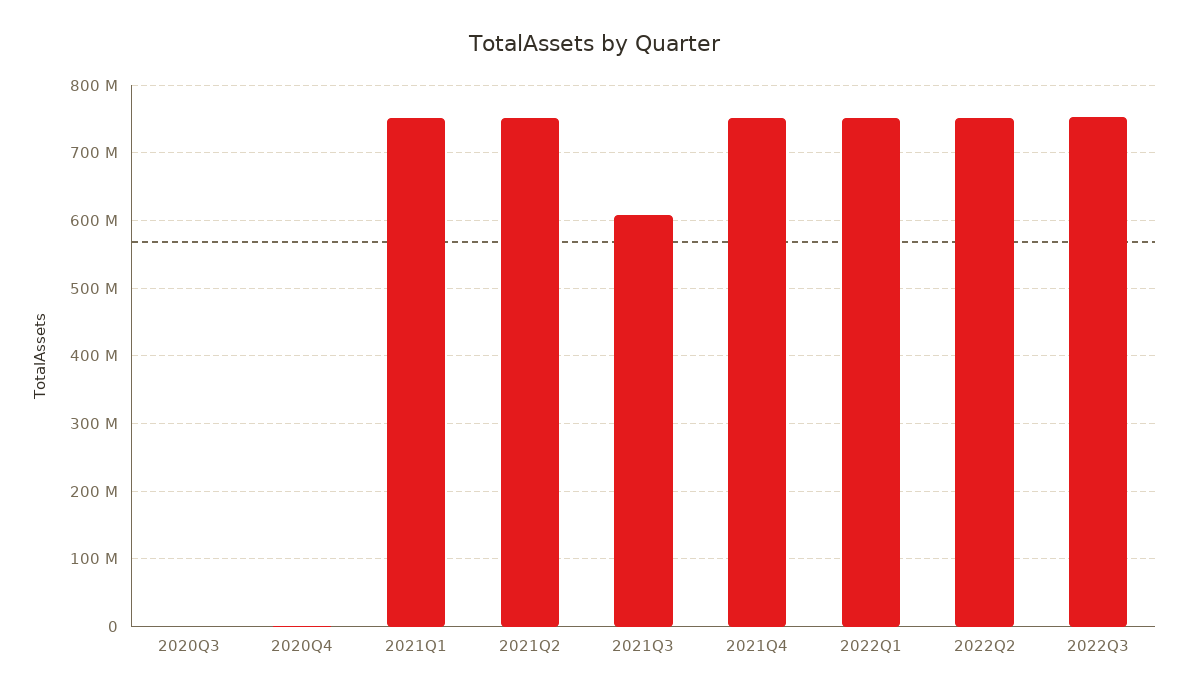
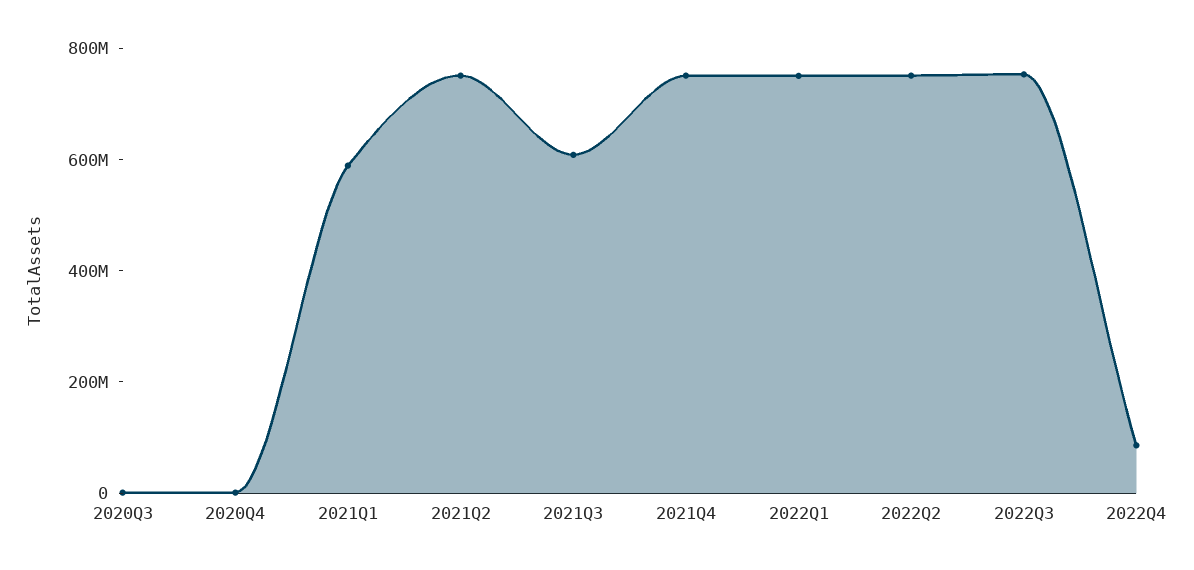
2021Q1: 750000000 -> 600000000
2022Q4: none -> 100000000

